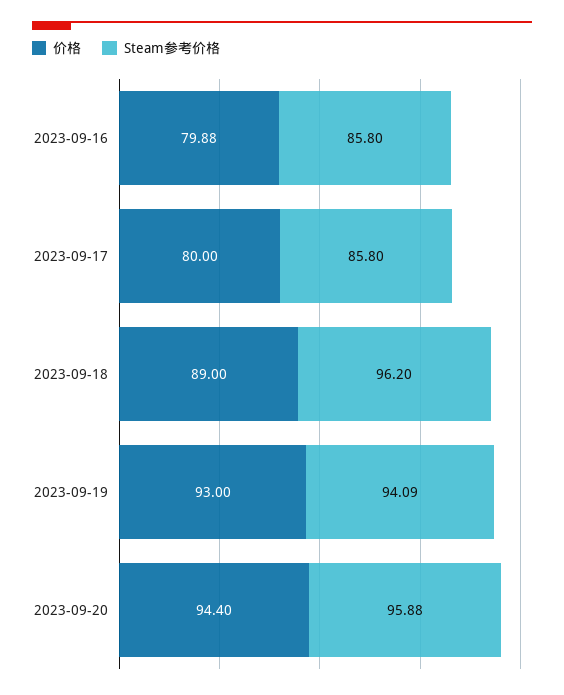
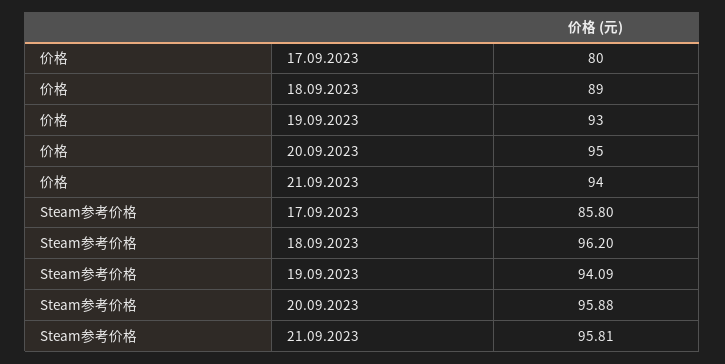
价格, 2023-09-16: 79.88 -> none
Steam参考价格, 2023-09-16: 85.8 -> none
价格, 2023-09-20: 94.4 -> 95
价格, 21.09.2023: none -> 94
Steam参考价格, 21.09.2023: none -> 95.81

